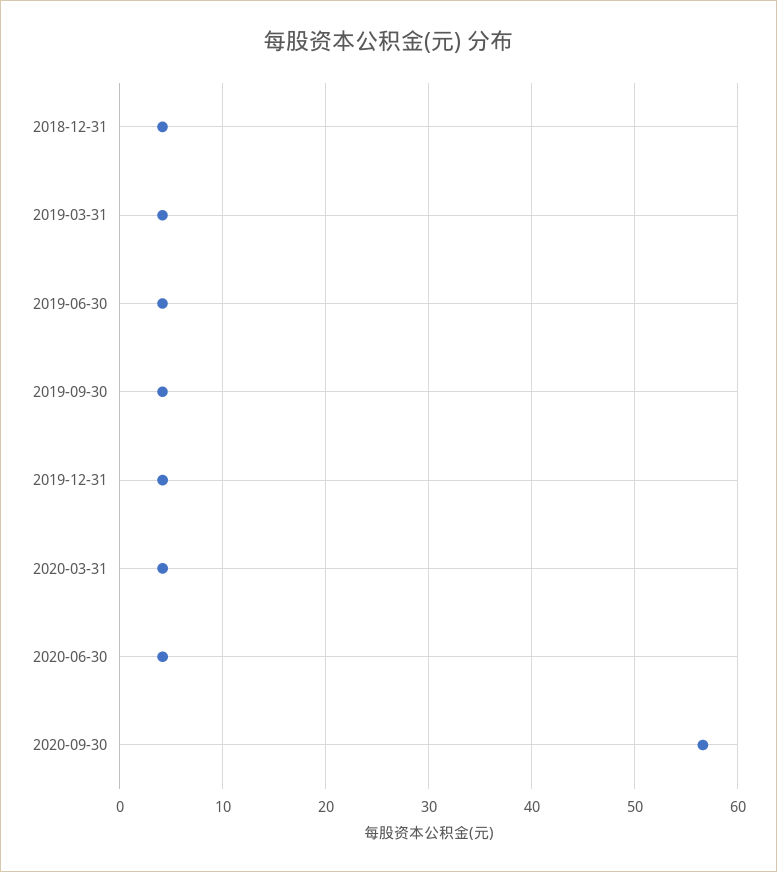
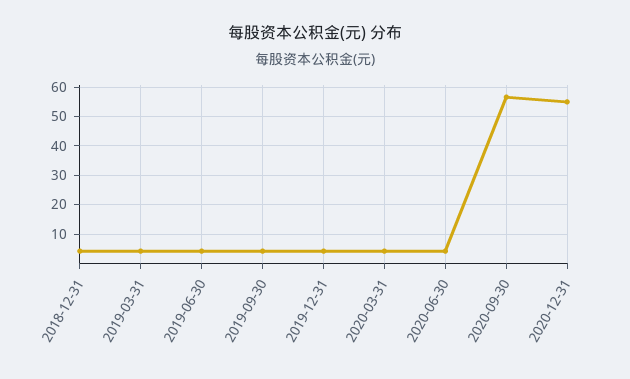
2020-12-31: none -> 55

